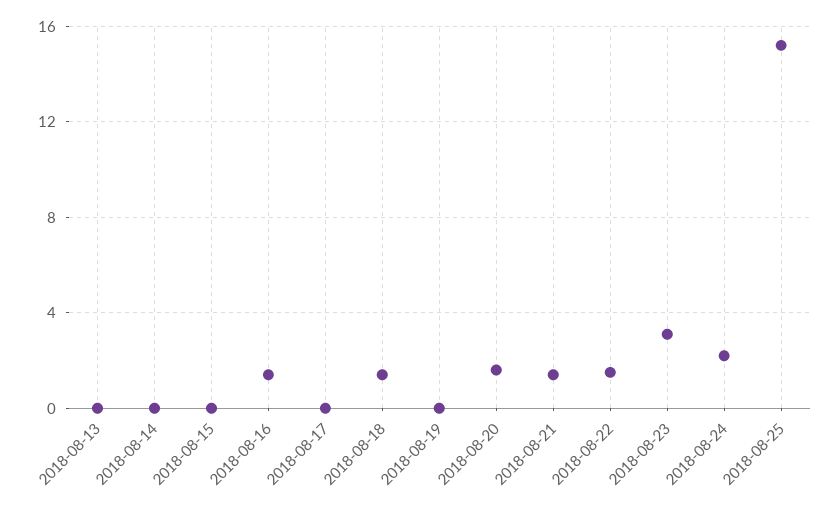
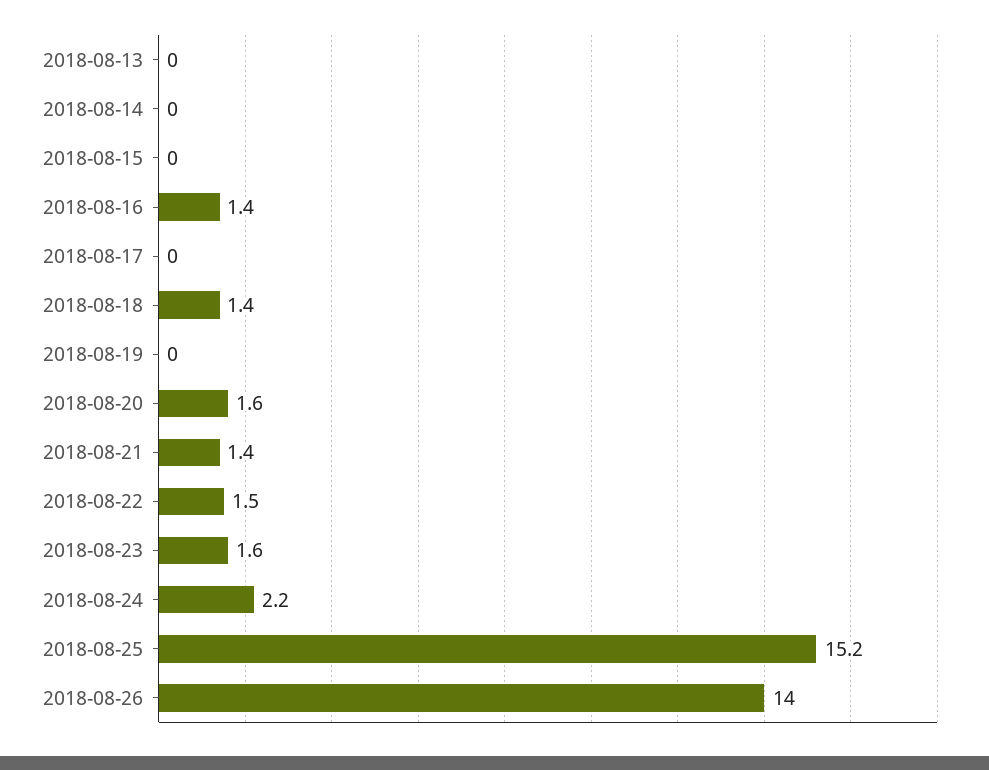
2018-08-23: 3 -> 1.6
2018-08-26: none -> 14

